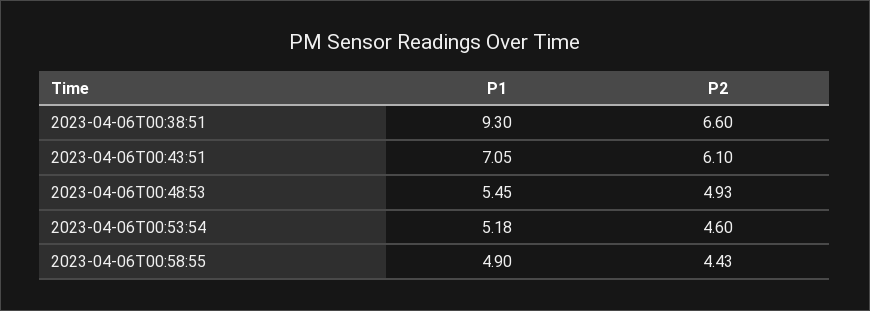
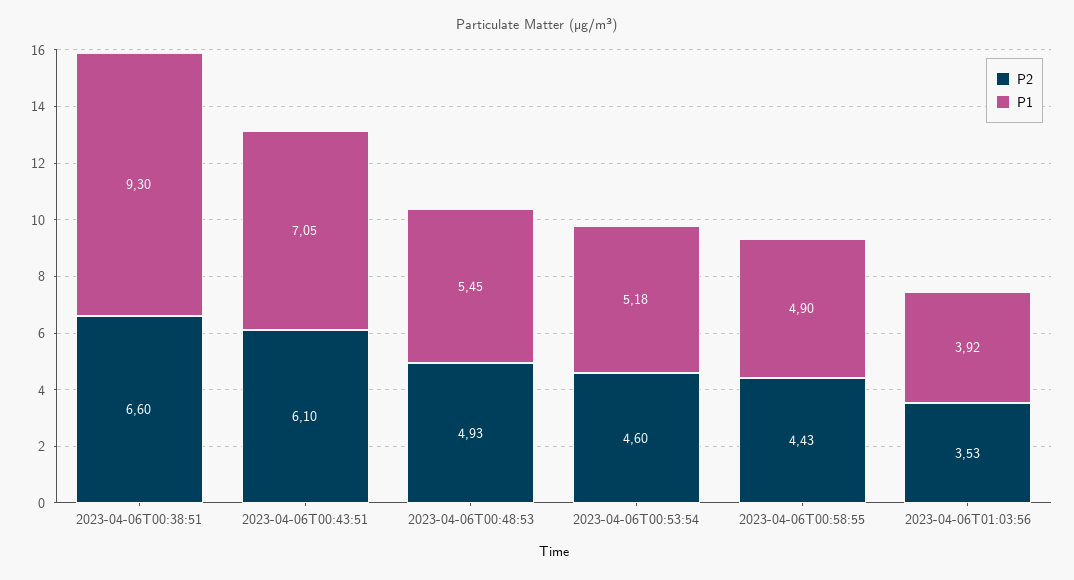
P2, 2023-04-06T01:03:56: none -> 3.53
P1, 2023-04-06T01:03:56: none -> 3.92

